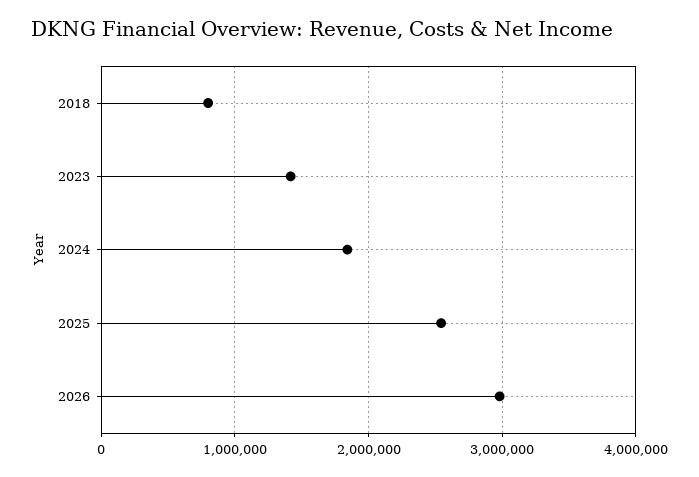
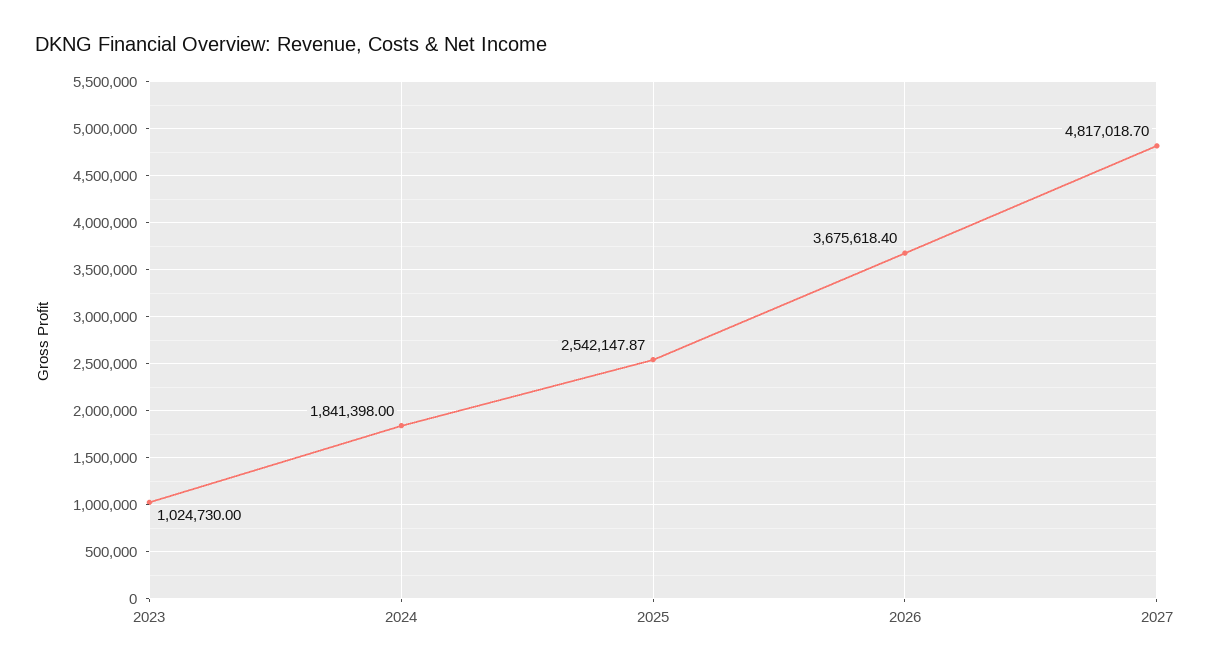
2018: 800000 -> none
2023: 1400000 -> 1024730
2026: 3000000 -> 3675618.4
2027: none -> 4817018.7

